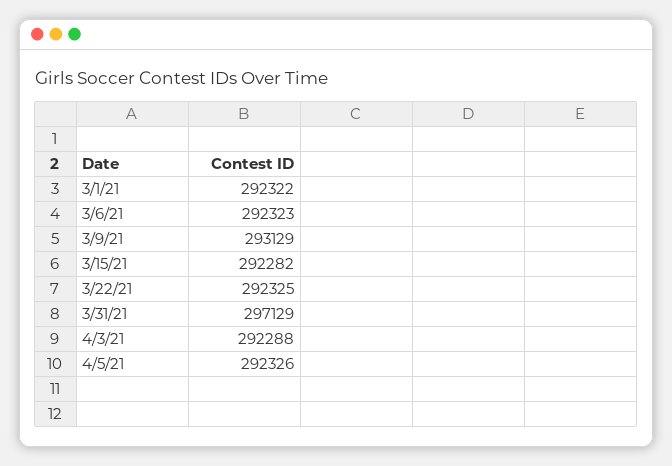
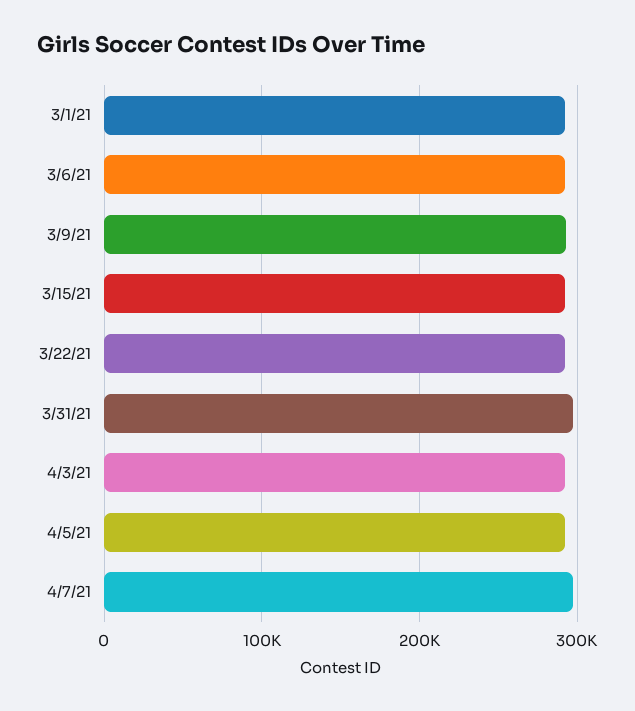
4/7/21: none -> 300000

